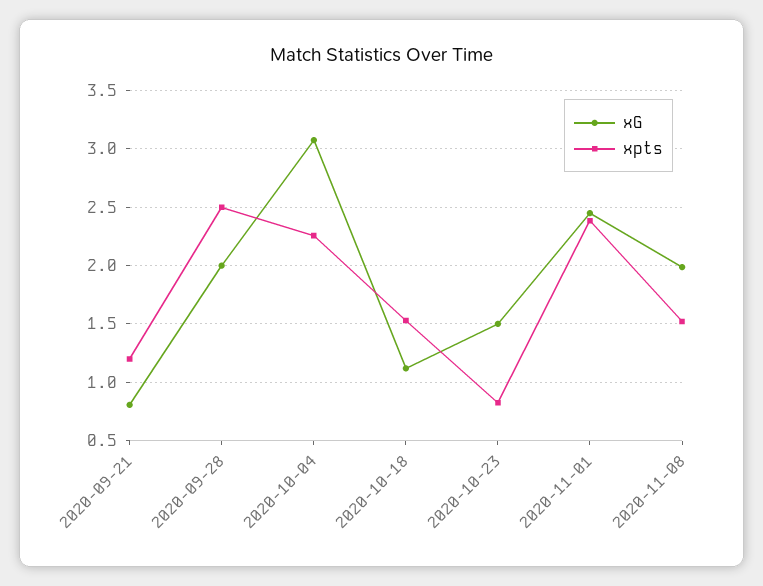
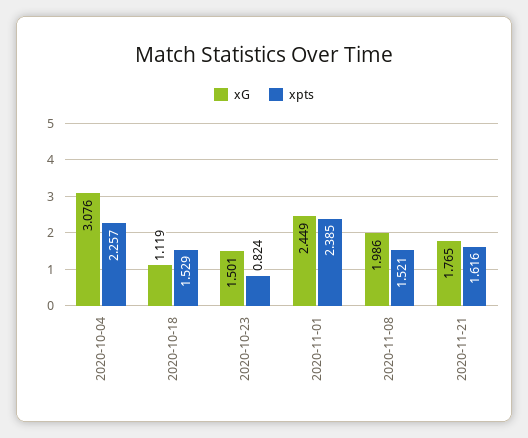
xG, 2020-09-21: 0.8 -> none
xpts, 2020-09-21: 1.2 -> none
xG, 2020-09-28: 2 -> none
xpts, 2020-09-28: 2.5 -> none
xG, 2020-11-21: none -> 1.765
xpts, 2020-11-21: none -> 1.616

